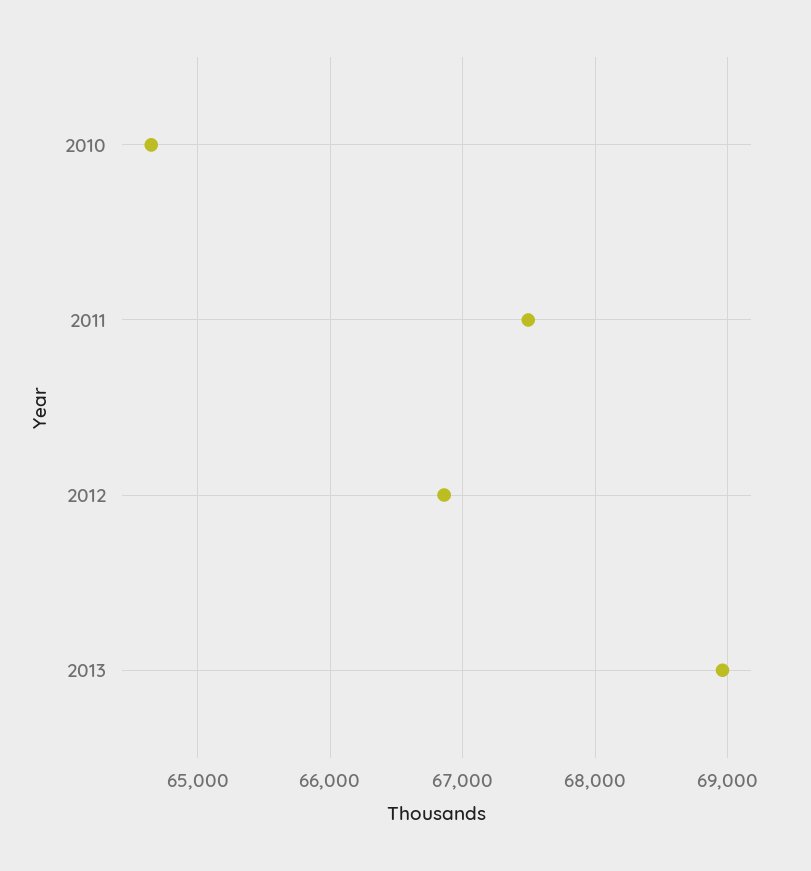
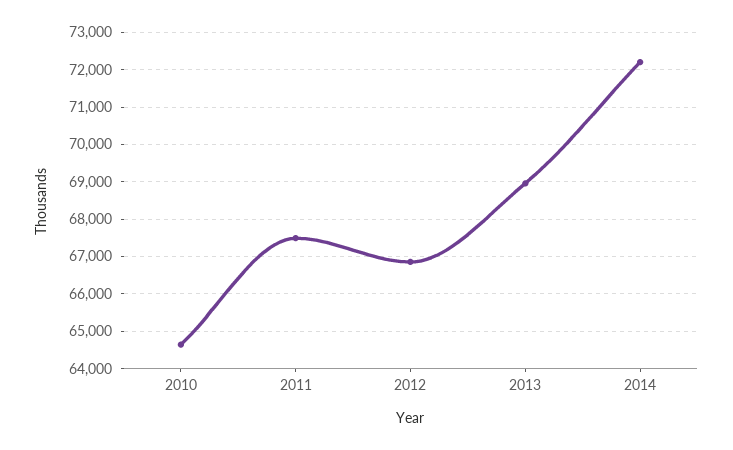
2014: none -> 72200

